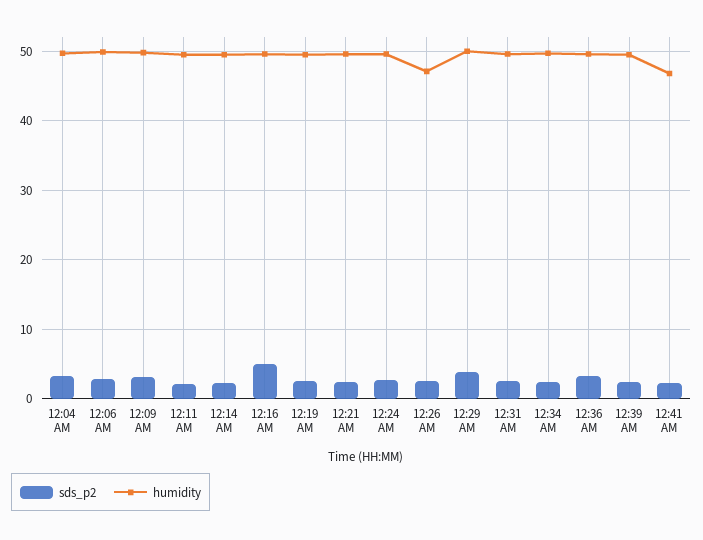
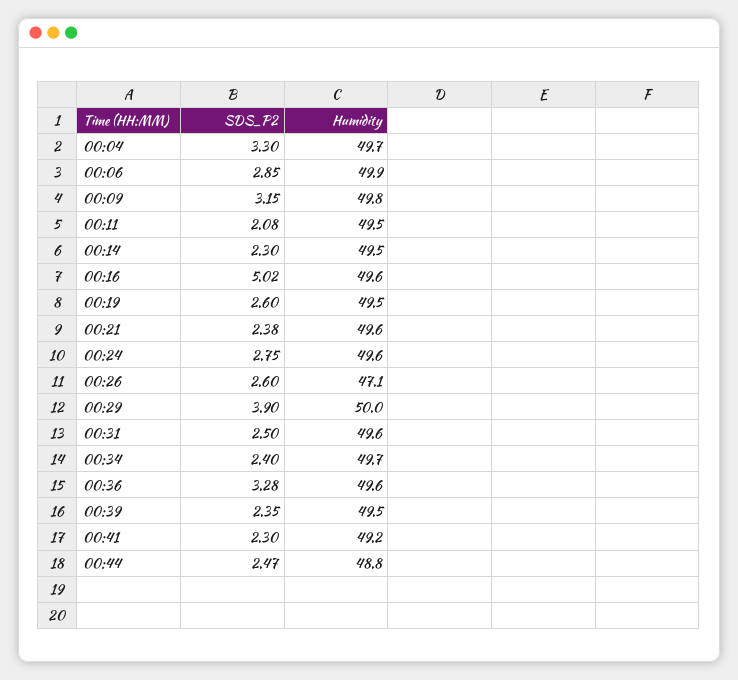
humidity, 12:41 AM: 47 -> 49.2
sds_p2, 00:44: none -> 2.47
humidity, 00:44: none -> 48.8

